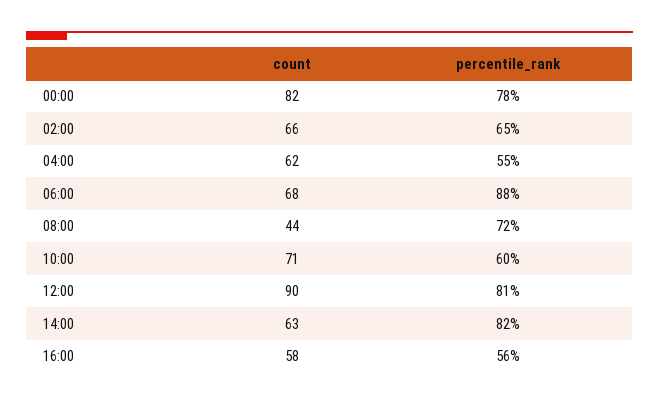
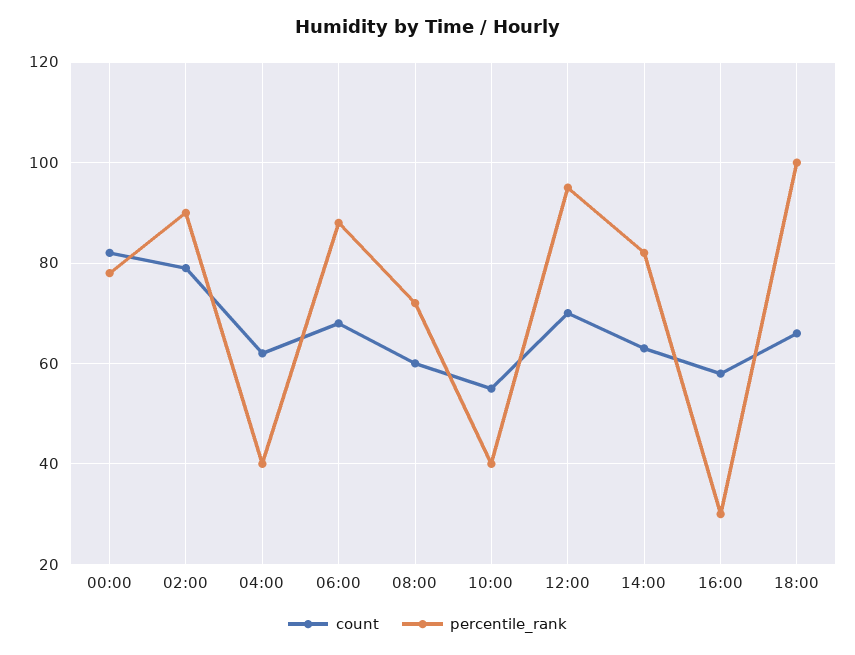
count, 02:00: 66 -> 80
percentile_rank, 02:00: 65 -> 90
percentile_rank, 04:00: 55 -> 40
count, 08:00: 44 -> 60
count, 10:00: 71 -> 55
percentile_rank, 10:00: 60 -> 40
count, 12:00: 90 -> 70
percentile_rank, 12:00: 81 -> 95
percentile_rank, 16:00: 56 -> 30
count, 18:00: none -> 65
percentile_rank, 18:00: none -> 100

